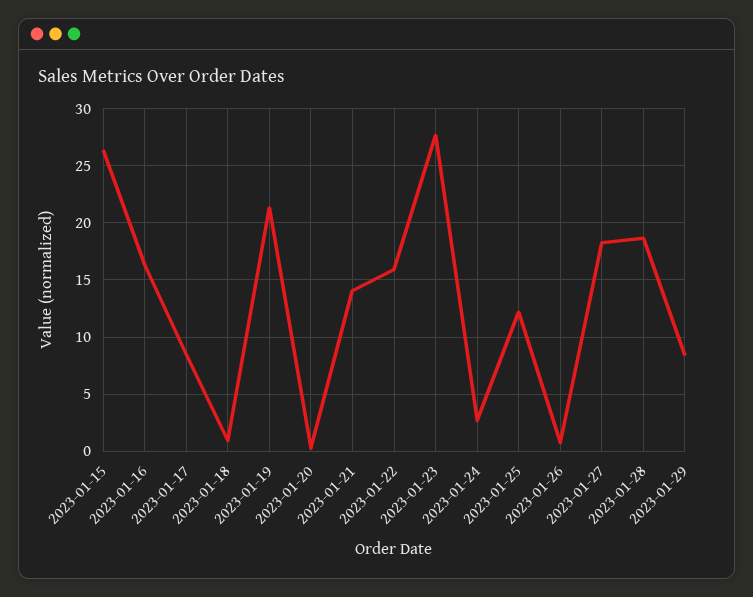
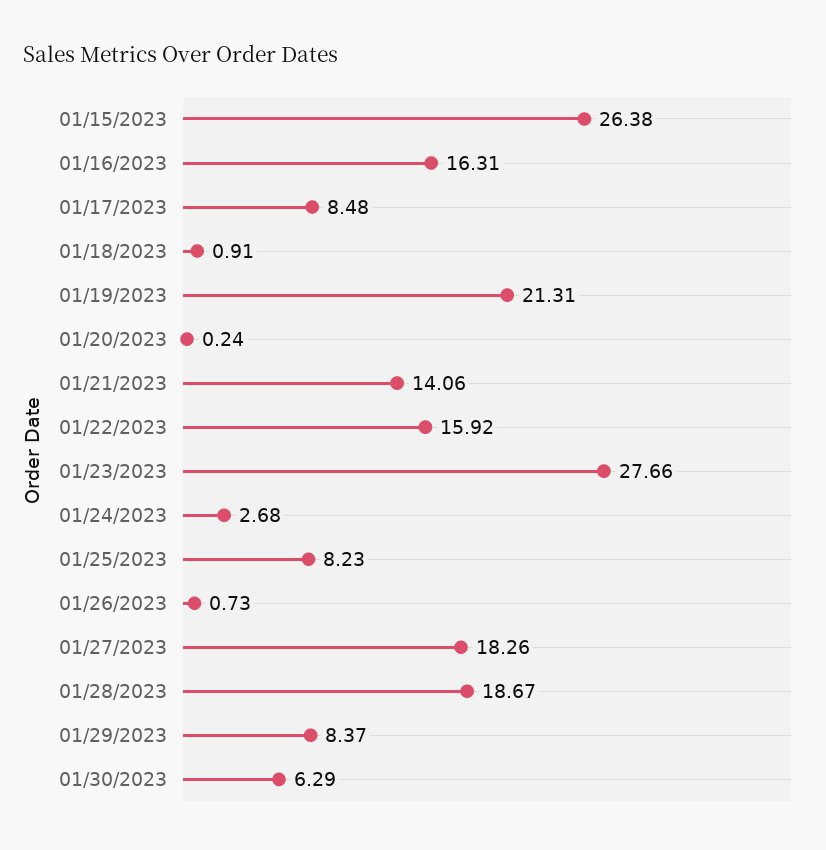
2023-01-25: 12 -> 8.23
01/30/2023: none -> 6.29

